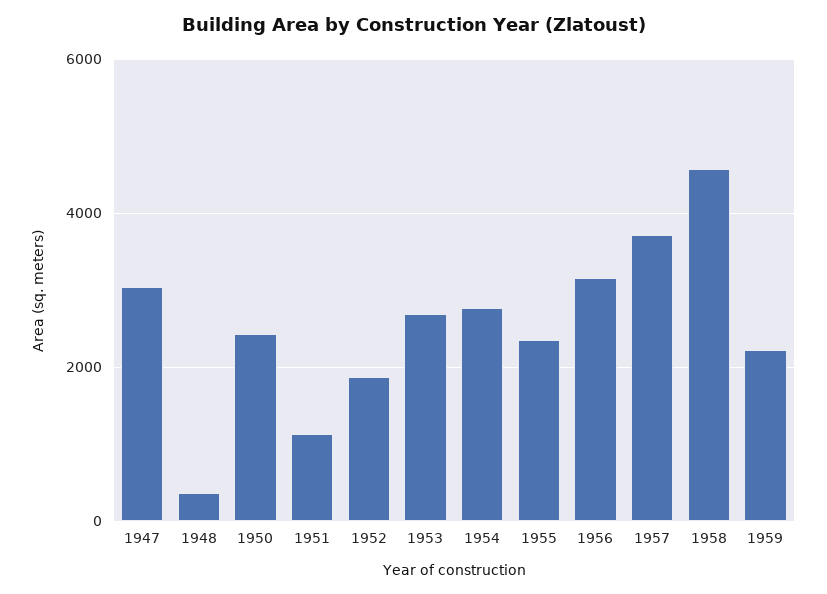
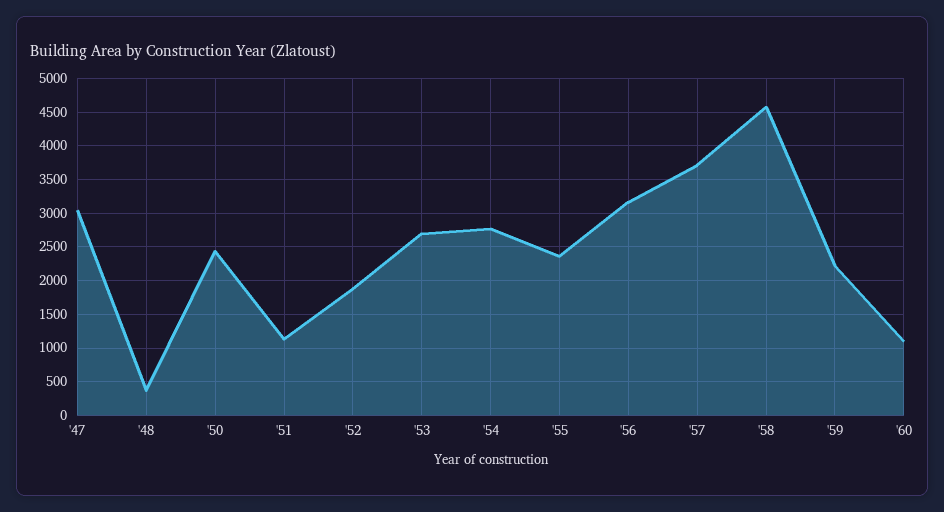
'60: none -> 1100

